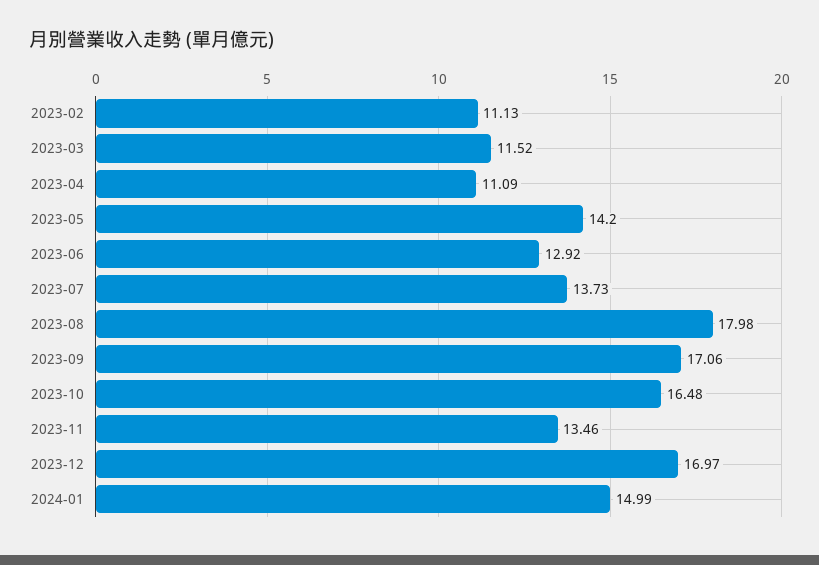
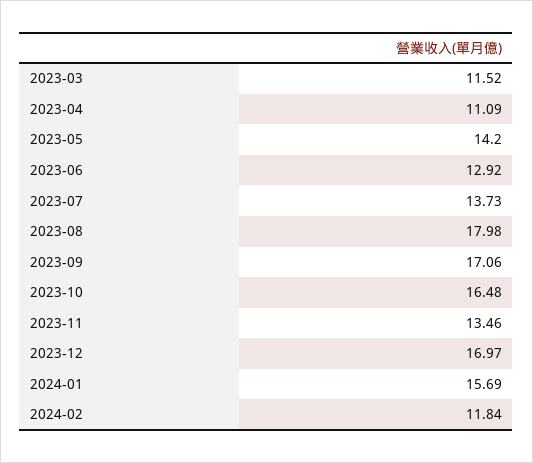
2023-02: 11.13 -> none
2024-01: 14.99 -> 15.69
2024-02: none -> 11.84

